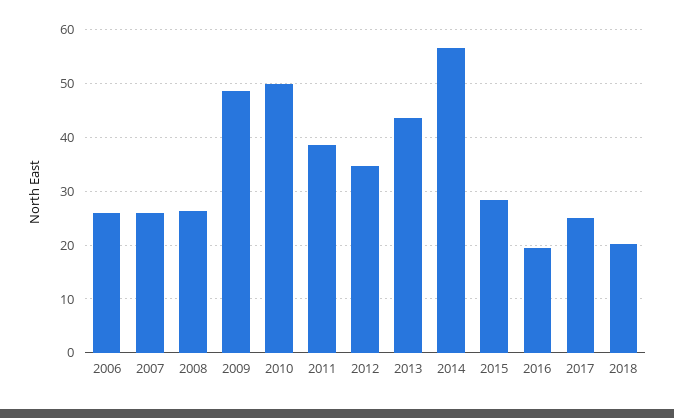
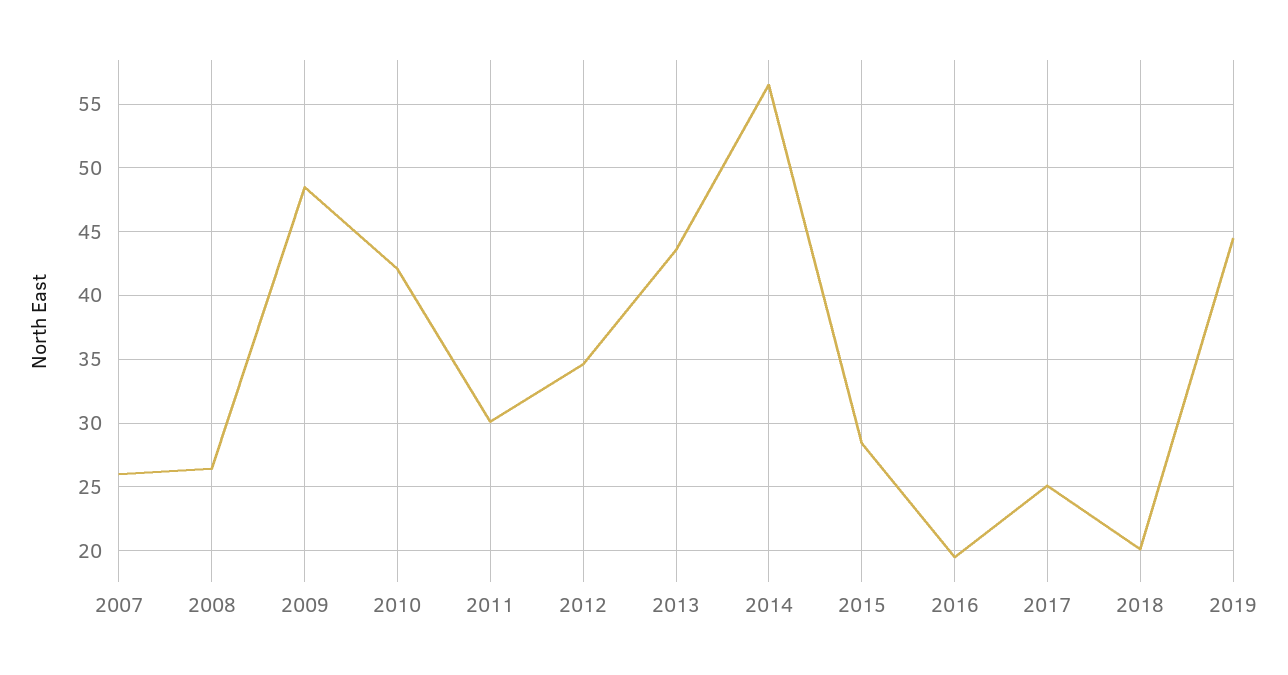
2006: 26 -> none
2010: 50 -> 42
2011: 38 -> 30
2019: none -> 44.5

